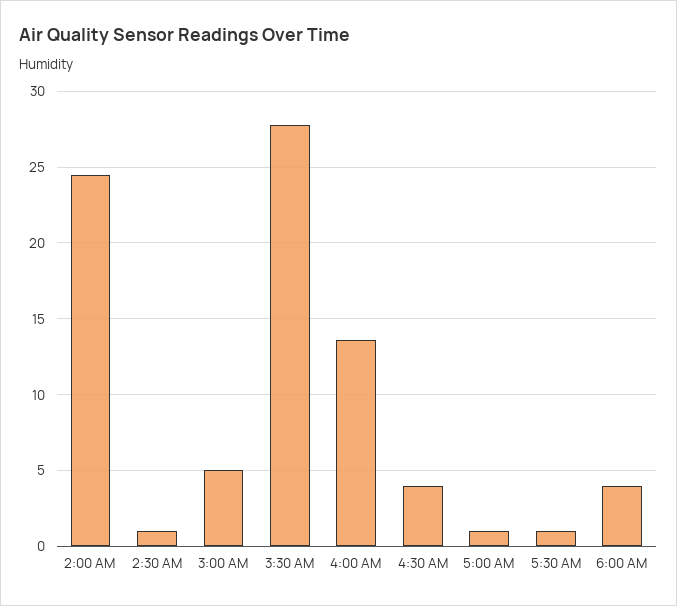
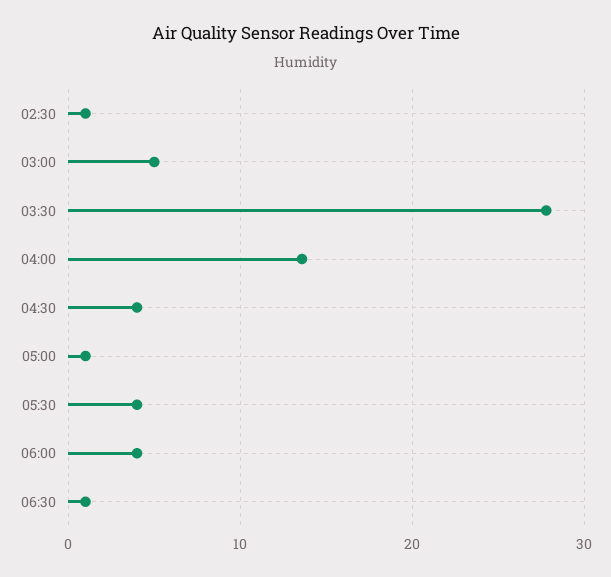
2:00 AM: 24.5 -> none
5:30 AM: 1 -> 4
06:30: none -> 1

